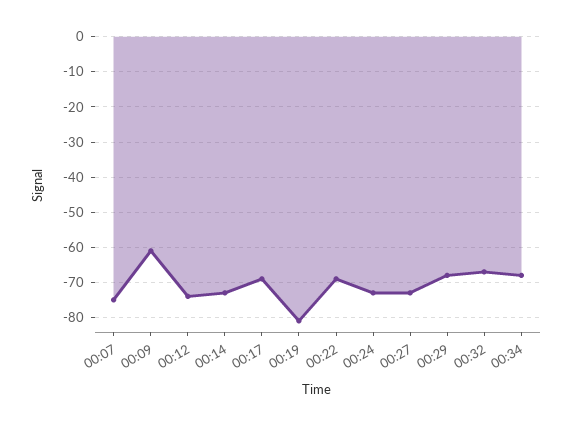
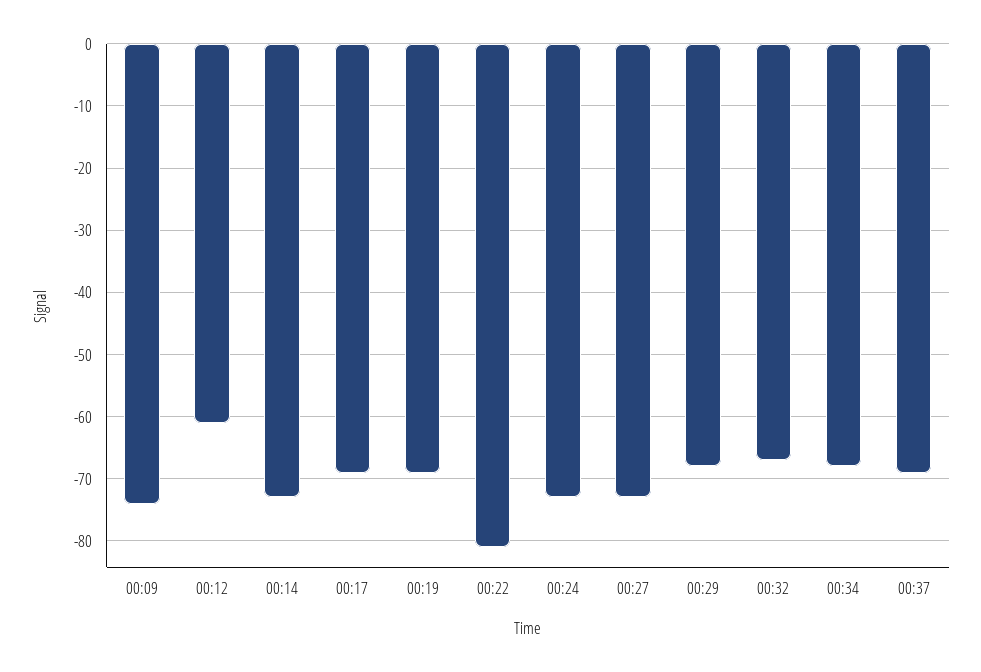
00:07: -75 -> none
00:09: -60 -> -74
00:12: -75 -> -61
00:19: -80 -> -69
00:22: -70 -> -81
00:37: none -> -69

